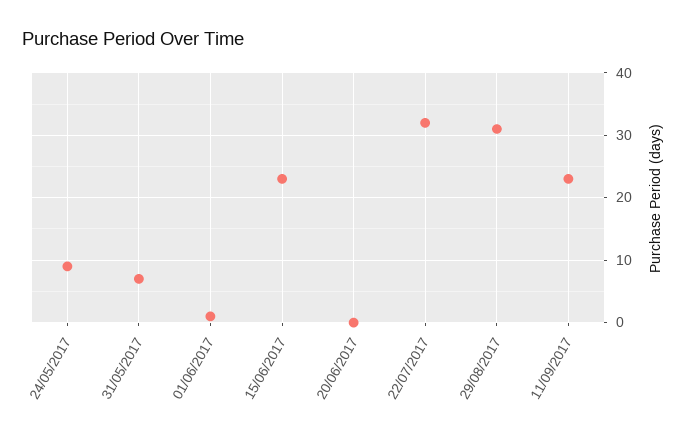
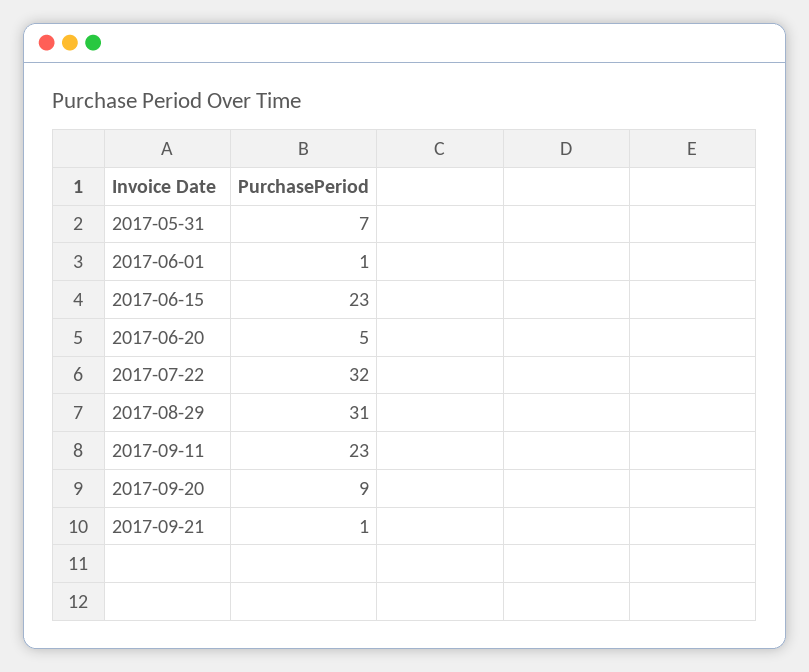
24/05/2017: 9 -> none
20/06/2017: 0 -> 5
2017-09-20: none -> 9
2017-09-21: none -> 1

